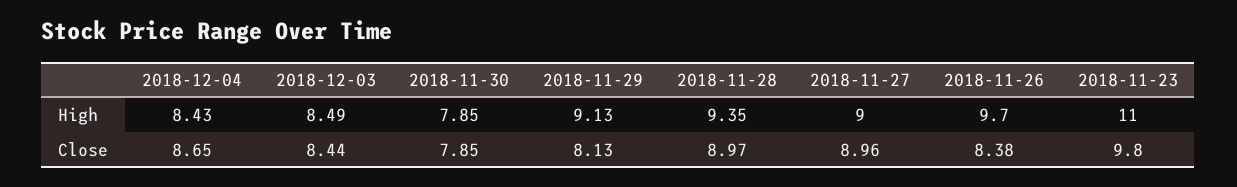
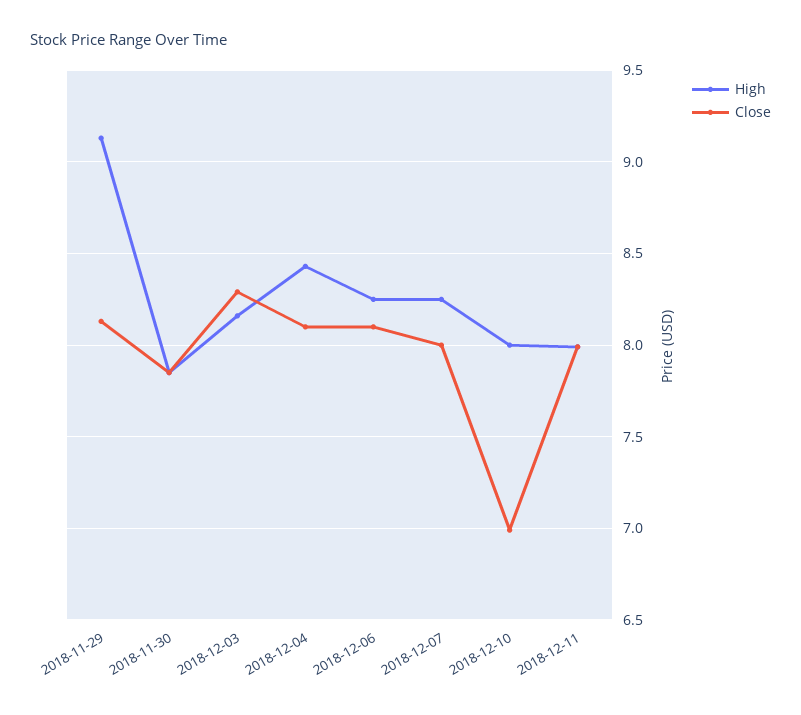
High, 2018-12-03: 8.49 -> 8.15
High, 2018-11-28: 9.35 -> none
High, 2018-11-27: 9 -> none
High, 2018-11-26: 9.7 -> none
High, 2018-11-23: 11 -> none
Close, 2018-12-04: 8.65 -> 8.1
Close, 2018-12-03: 8.44 -> 8.3
Close, 2018-11-28: 8.97 -> none
Close, 2018-11-27: 8.96 -> none
Close, 2018-11-26: 8.38 -> none
Close, 2018-11-23: 9.8 -> none
High, 2018-12-06: none -> 8.25
Close, 2018-12-06: none -> 8.1
High, 2018-12-07: none -> 8.25
Close, 2018-12-07: none -> 8
High, 2018-12-10: none -> 8
Close, 2018-12-10: none -> 7
High, 2018-12-11: none -> 8
Close, 2018-12-11: none -> 8

